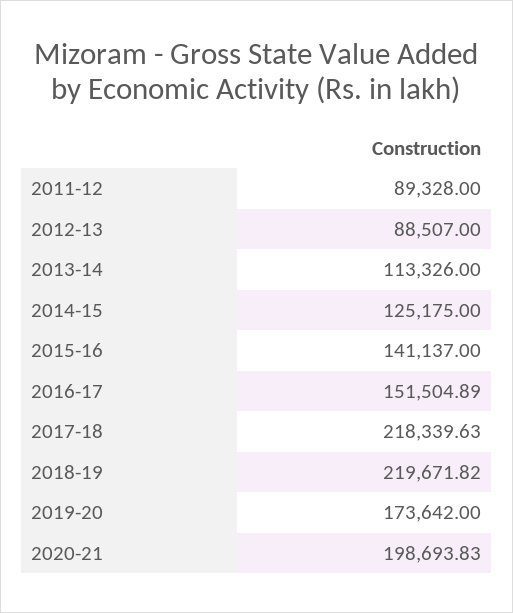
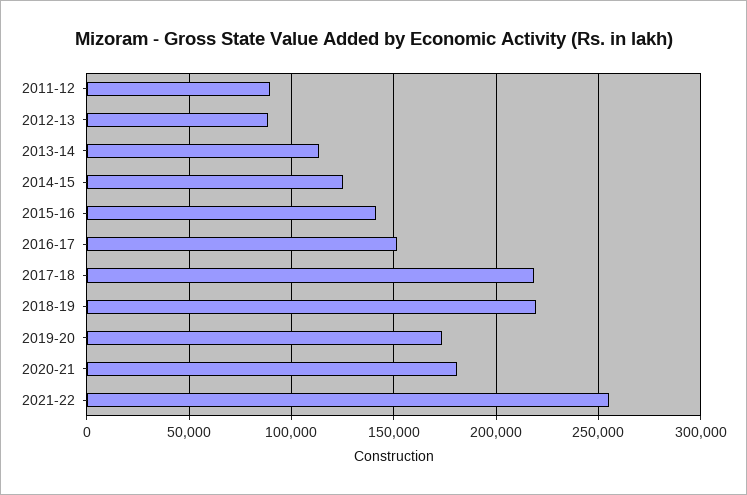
2020-21: 198693.83 -> 180000
2021-22: none -> 255000

